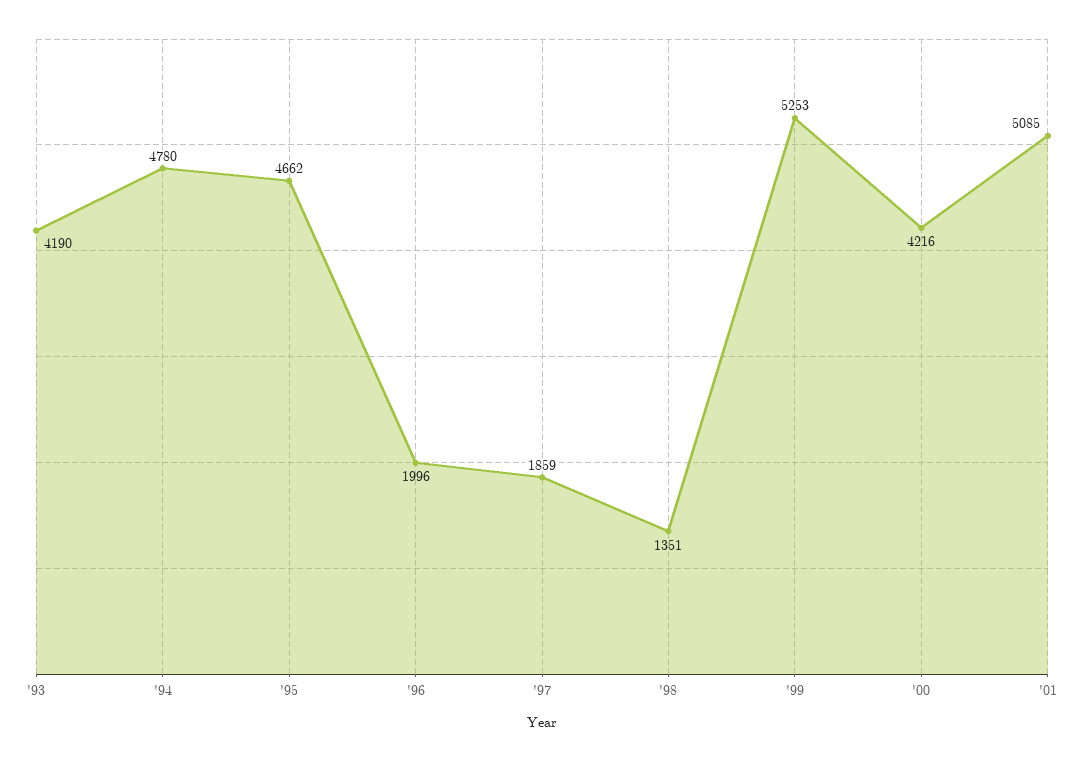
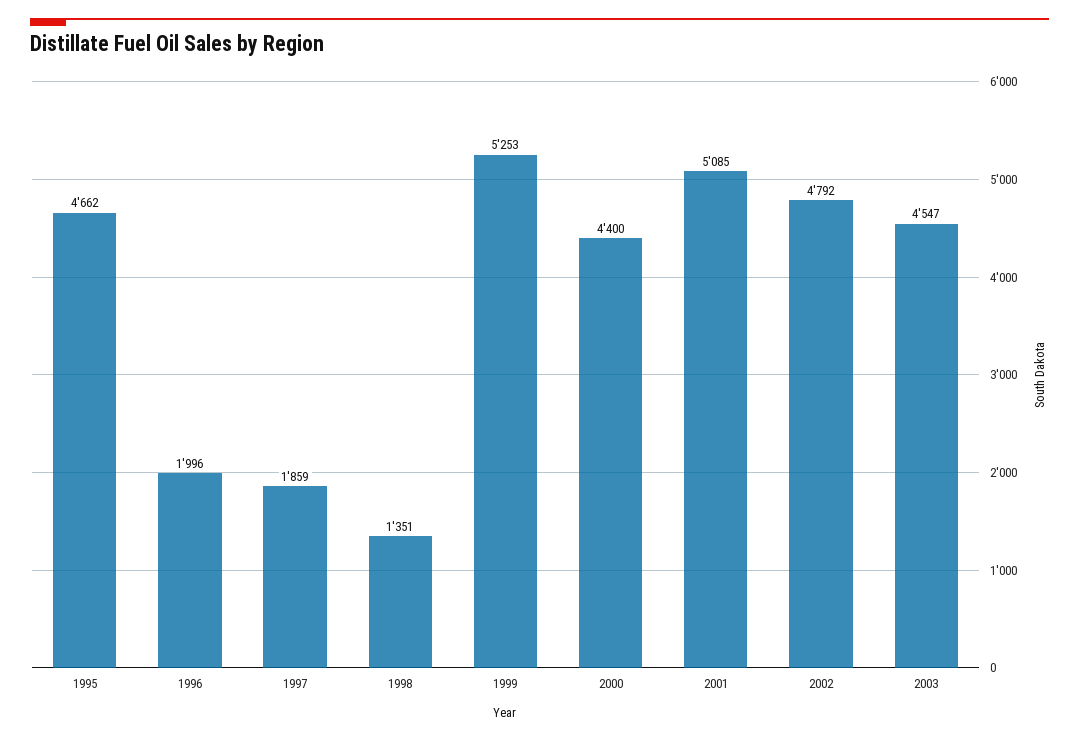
'93: 4190 -> none
'94: 4780 -> none
'00: 4216 -> 4400
2002: none -> 4792
2003: none -> 4547

